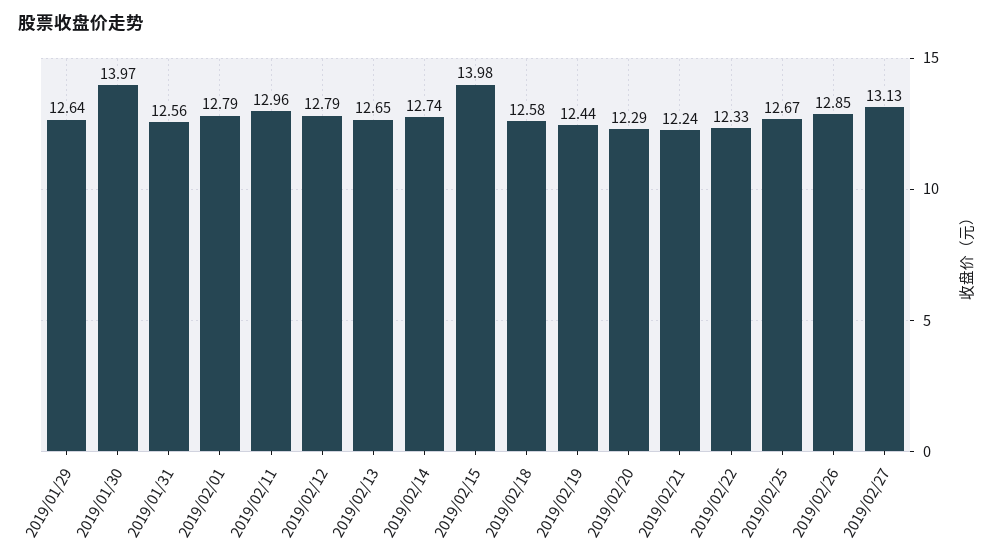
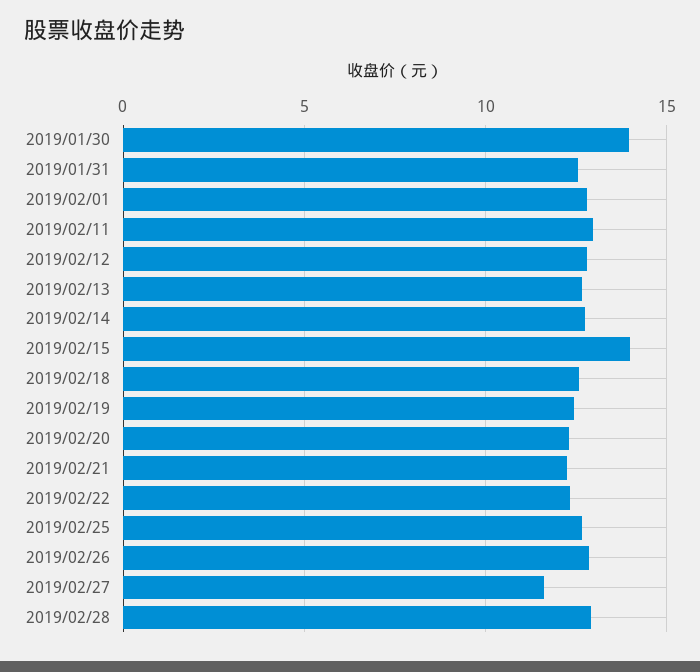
2019/01/29: 12.64 -> none
2019/02/27: 13.13 -> 11.5
2019/02/28: none -> 13

